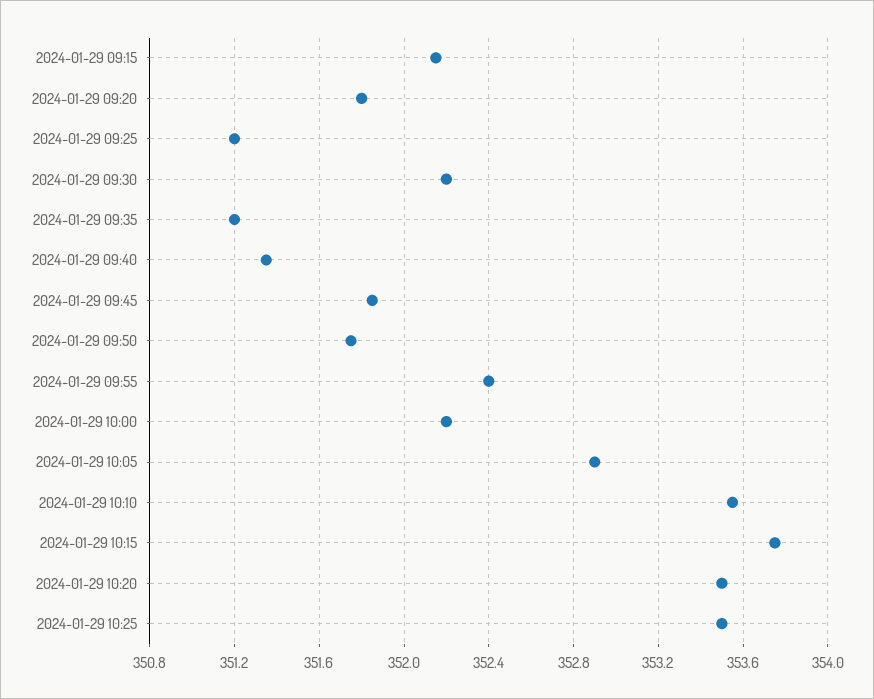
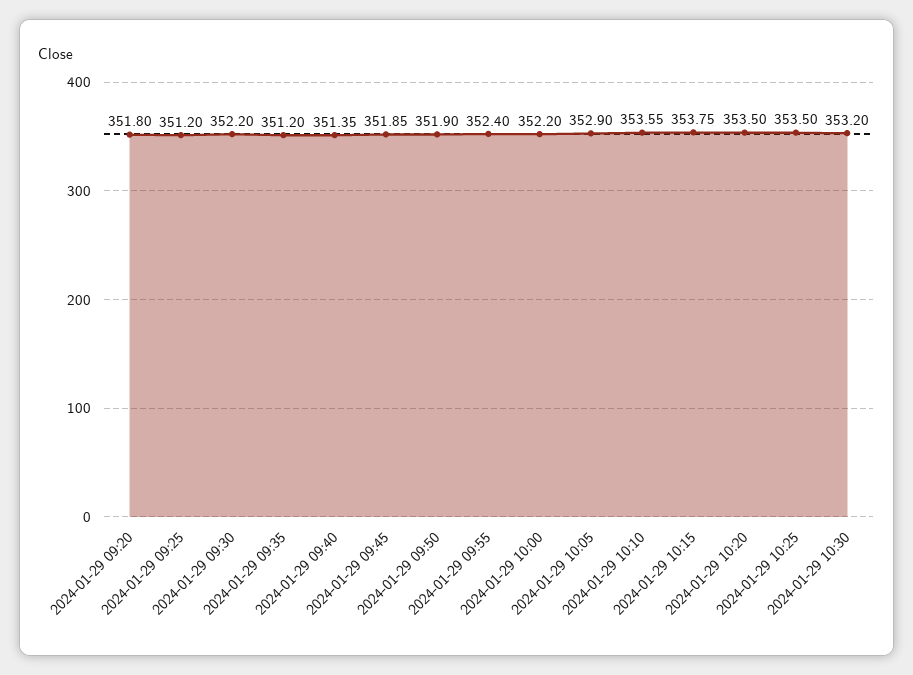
2024-01-29 09:15: 352.15 -> none
2024-01-29 09:50: 351.75 -> 351.9
2024-01-29 10:30: none -> 353.2

